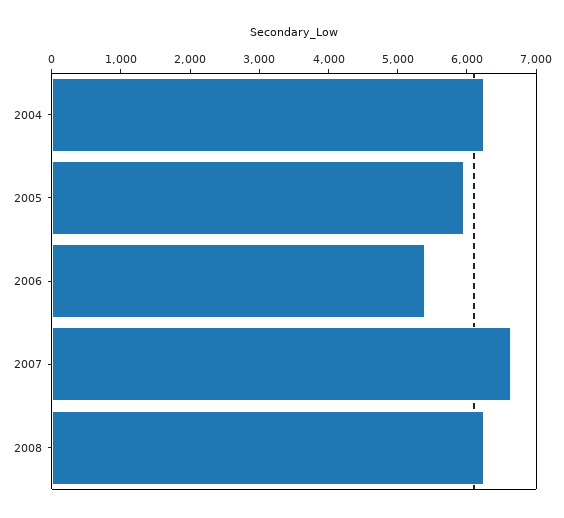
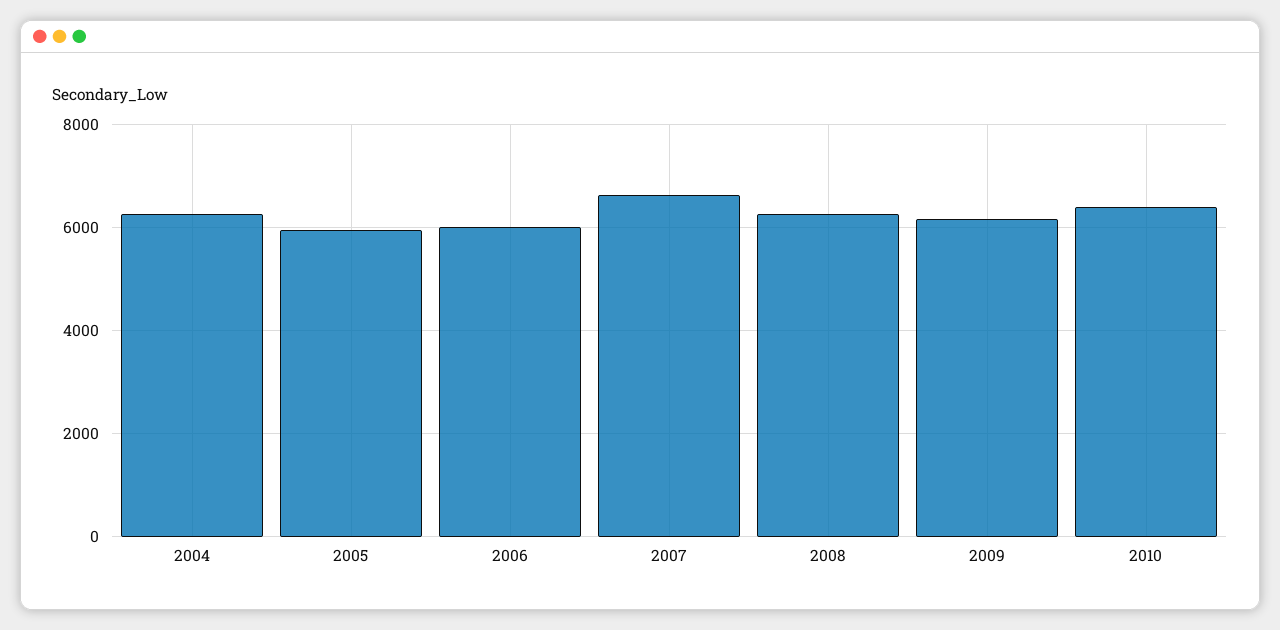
2006: 5400 -> 6000
2009: none -> 6200
2010: none -> 6400

